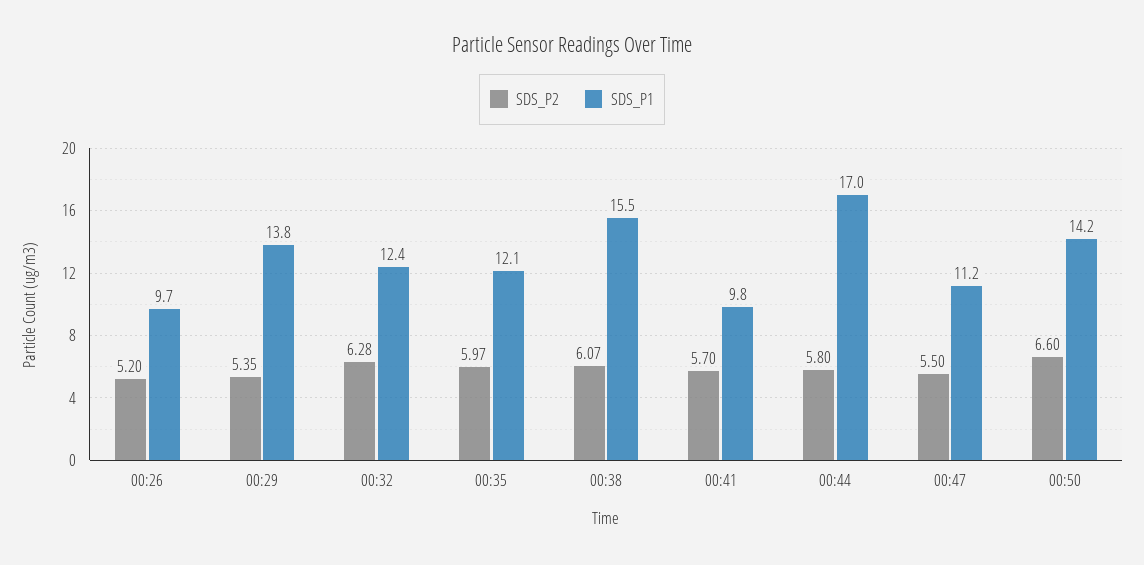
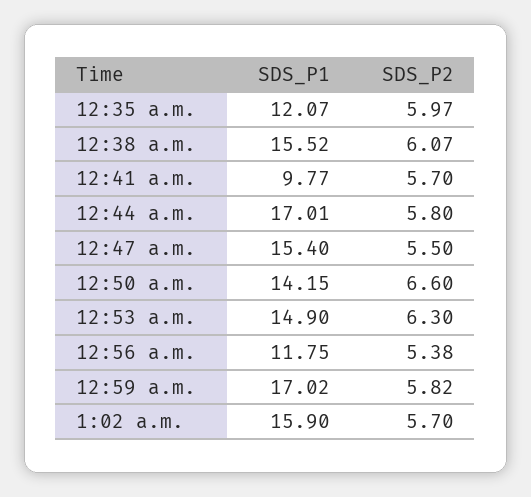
SDS_P2, 00:26: 5.2 -> none
SDS_P1, 00:26: 9.7 -> none
SDS_P2, 00:29: 5.35 -> none
SDS_P1, 00:29: 13.8 -> none
SDS_P2, 00:32: 6.28 -> none
SDS_P1, 00:32: 12.4 -> none
SDS_P1, 00:47: 11.2 -> 15.4
SDS_P1, 12:53 a.m.: none -> 14.9
SDS_P2, 12:53 a.m.: none -> 6.3
SDS_P1, 12:56 a.m.: none -> 11.75
SDS_P2, 12:56 a.m.: none -> 5.38
SDS_P1, 12:59 a.m.: none -> 17.02
SDS_P2, 12:59 a.m.: none -> 5.82
SDS_P1, 1:02 a.m.: none -> 15.9
SDS_P2, 1:02 a.m.: none -> 5.7

